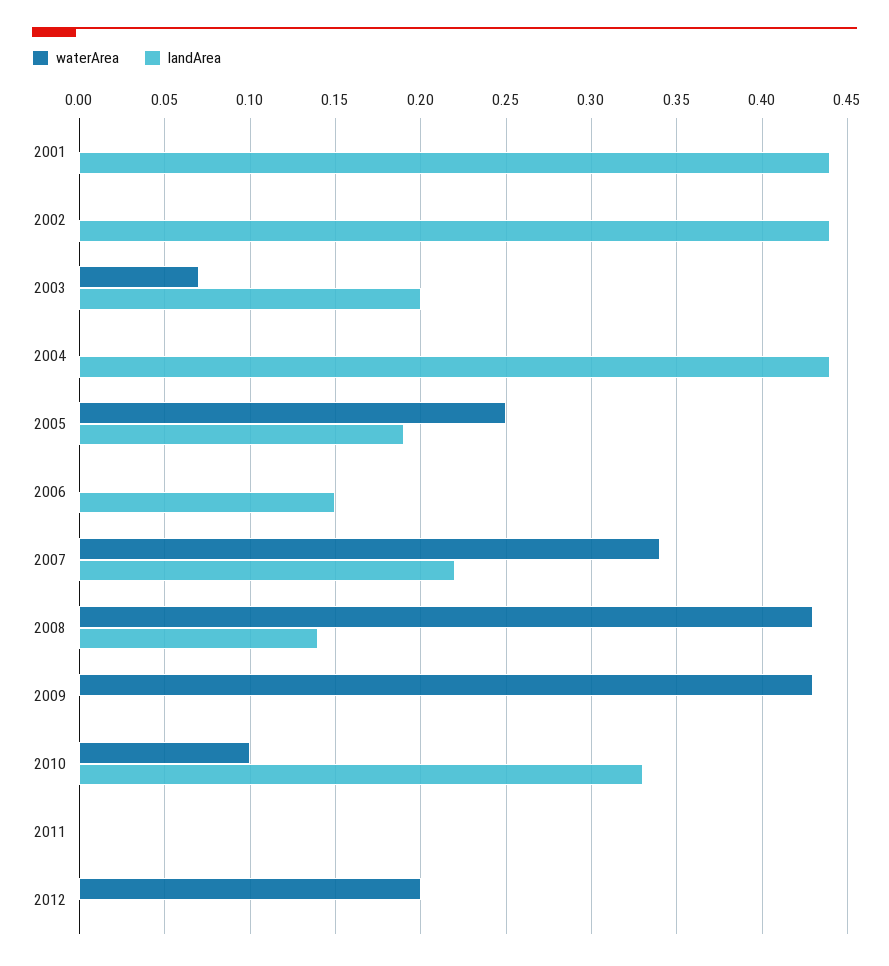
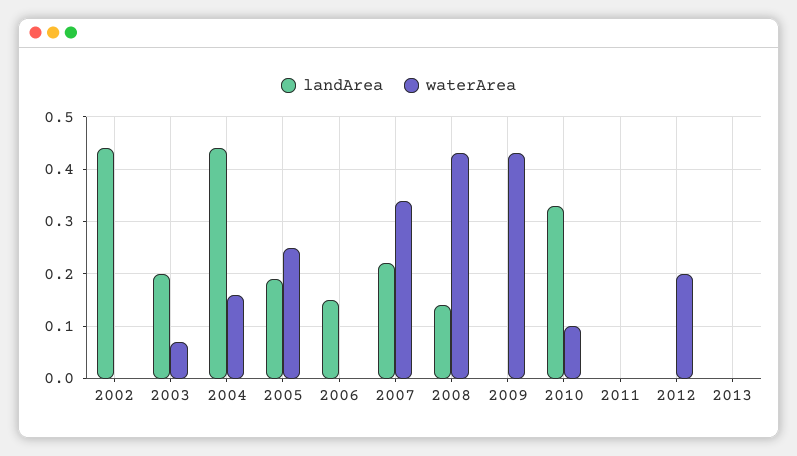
waterArea, 2001: 0 -> none
landArea, 2001: 0.44 -> none
waterArea, 2004: 0 -> 0.15
landArea, 2013: none -> 0
waterArea, 2013: none -> 0

